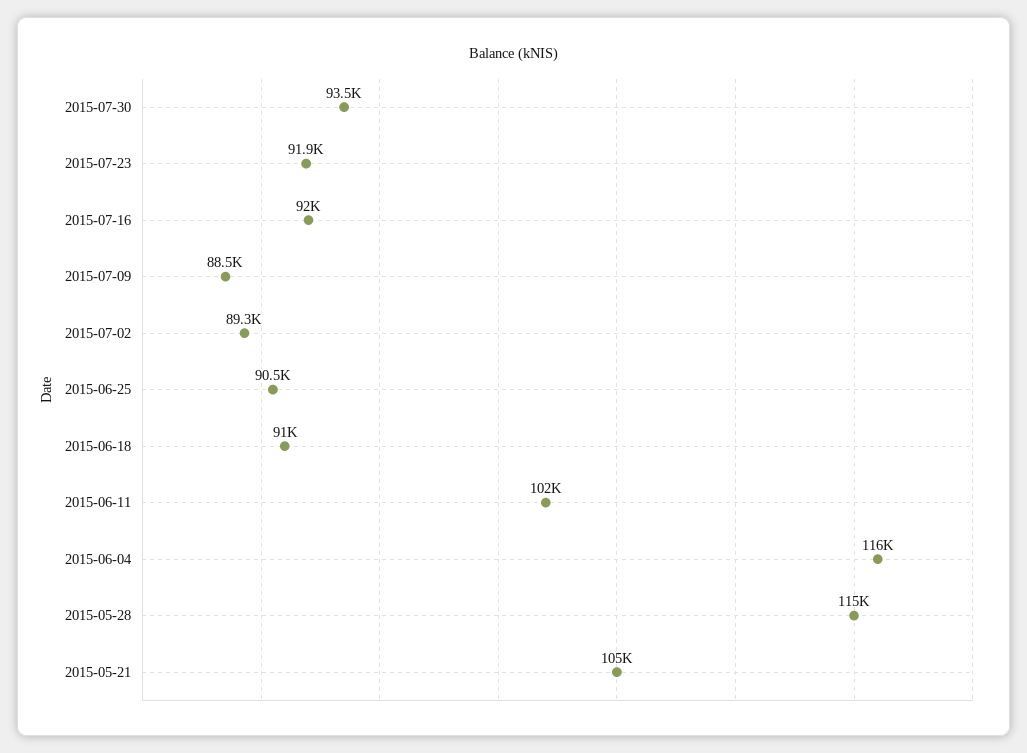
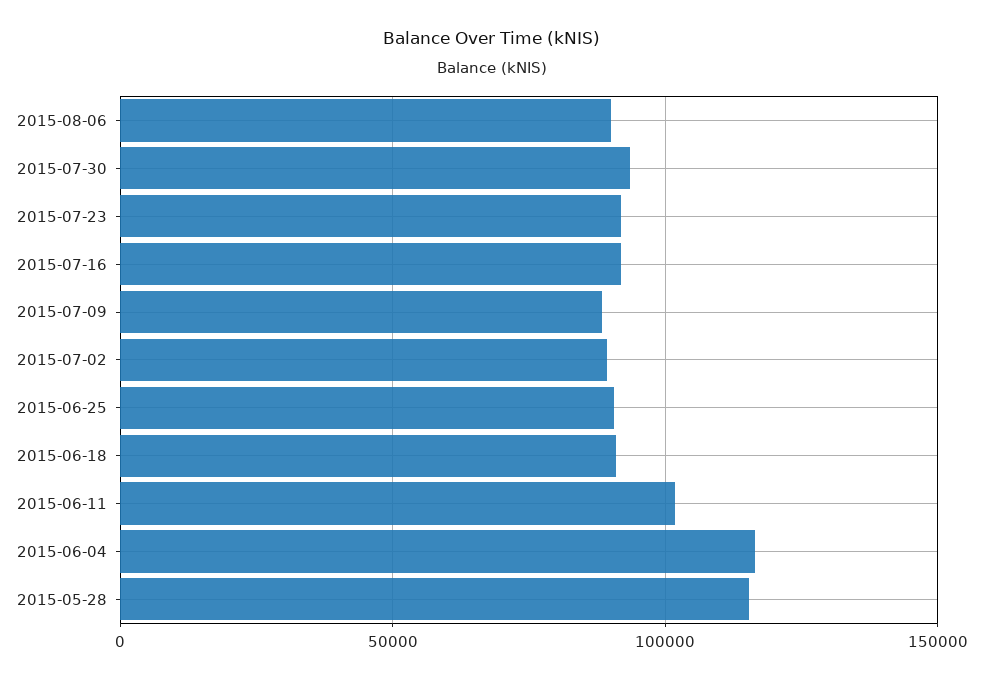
2015-05-21: 105000 -> none
2015-08-06: none -> 90000

